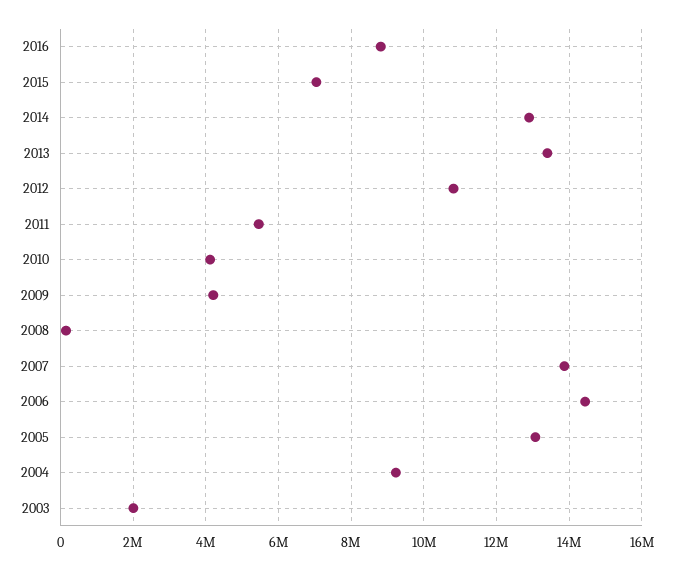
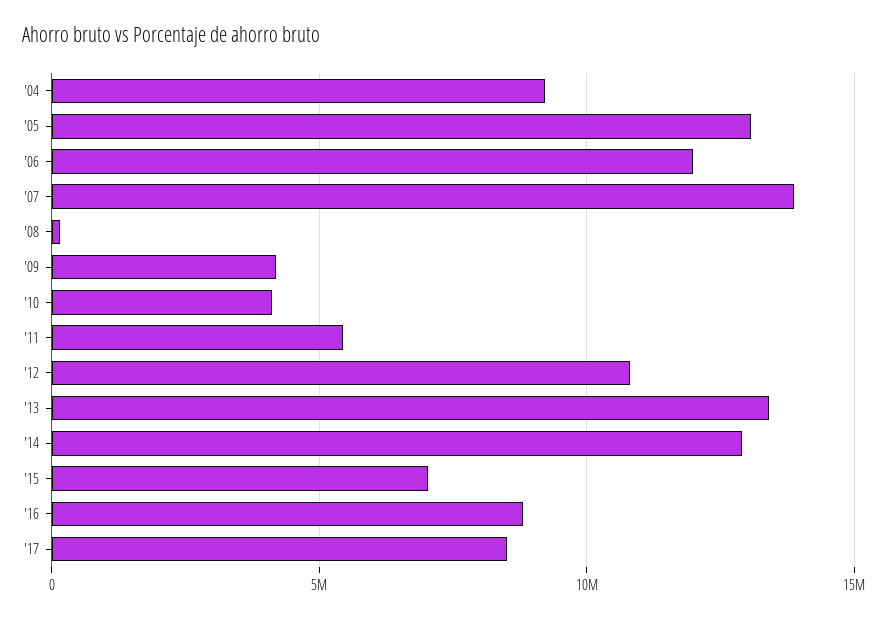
2006: 14400000 -> 12000000
2003: 2000000 -> none
'17: none -> 8500000

